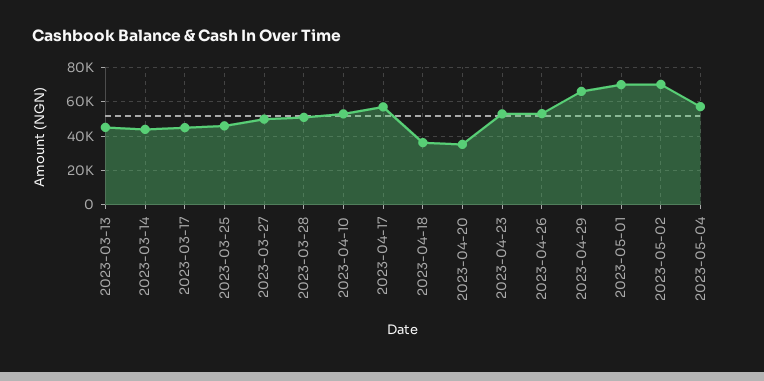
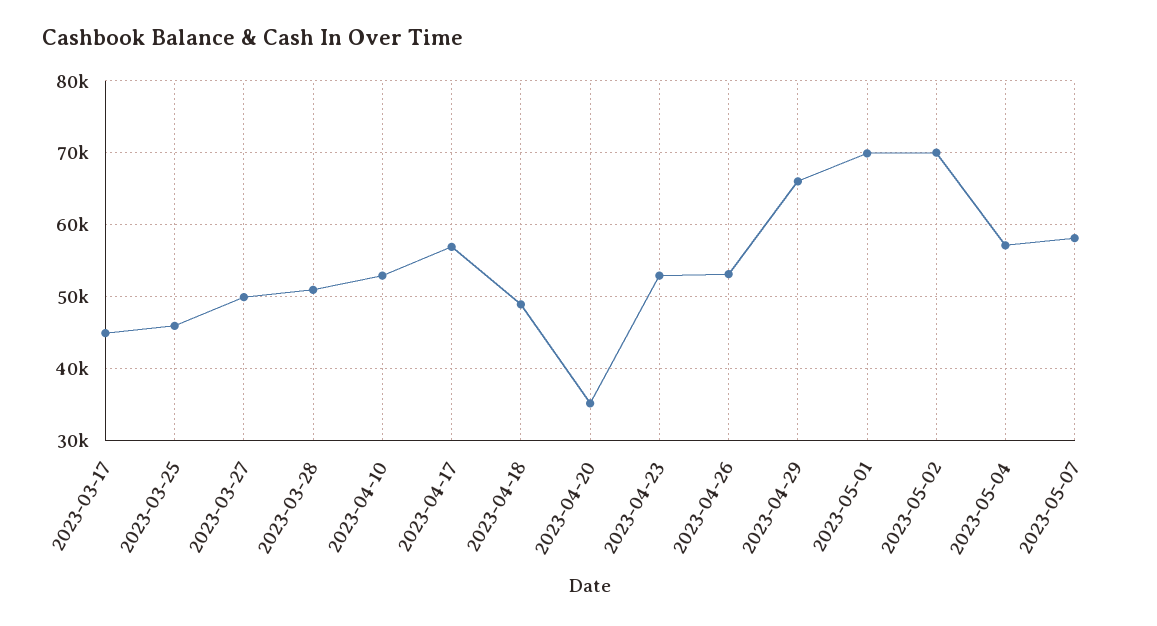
2023-03-13: 45000 -> none
2023-03-14: 45000 -> none
2023-04-18: 35000 -> 49000
2023-05-07: none -> 58000

